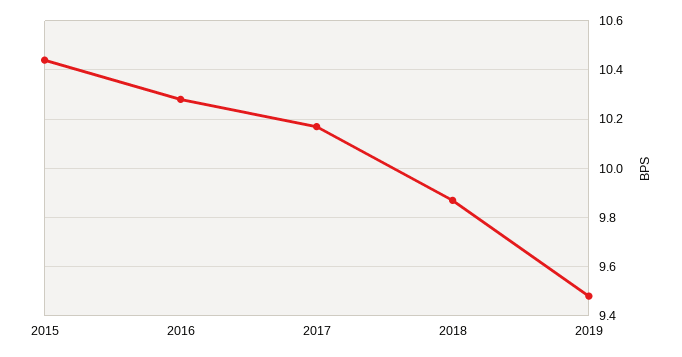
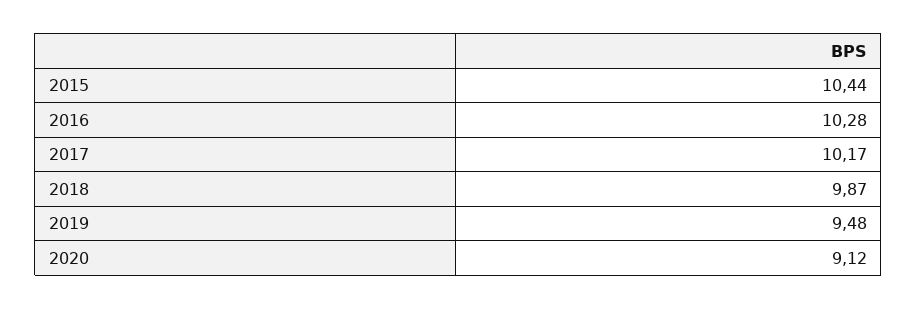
2020: none -> 9.12

